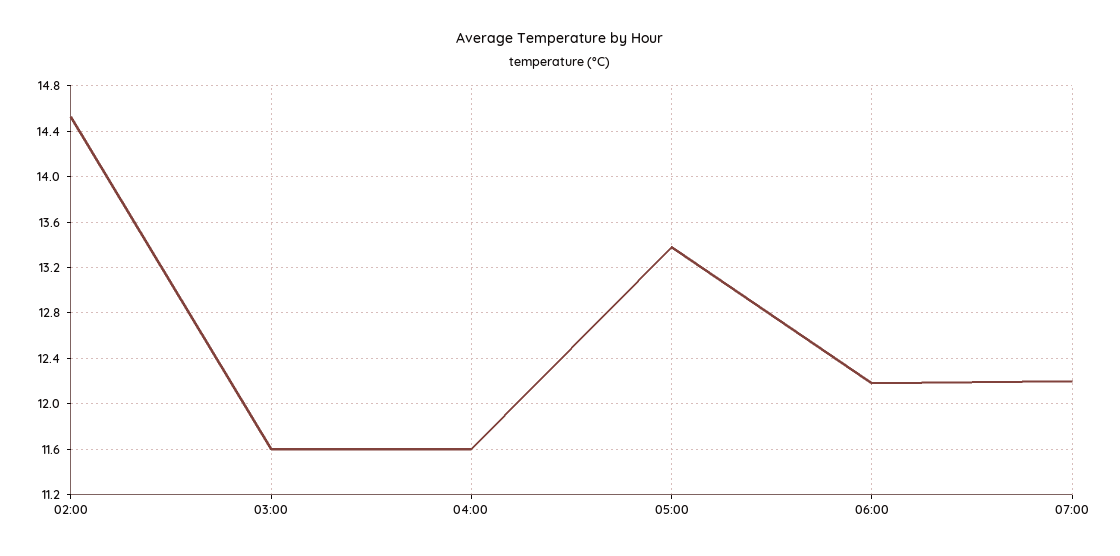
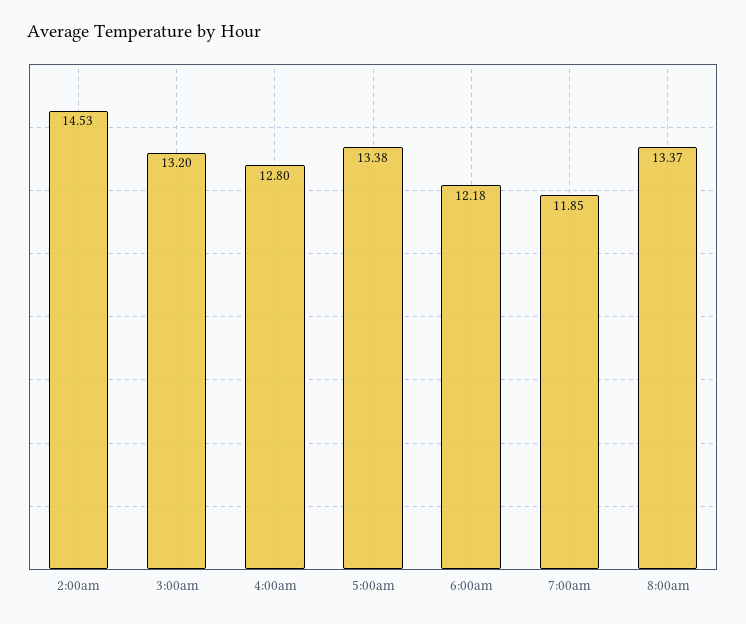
03:00: 11.6 -> 13.2
04:00: 11.6 -> 12.8
07:00: 12.2 -> 11.85
8:00am: none -> 13.37

